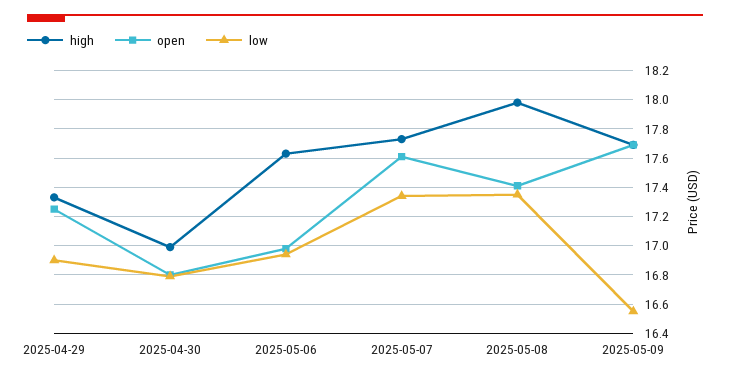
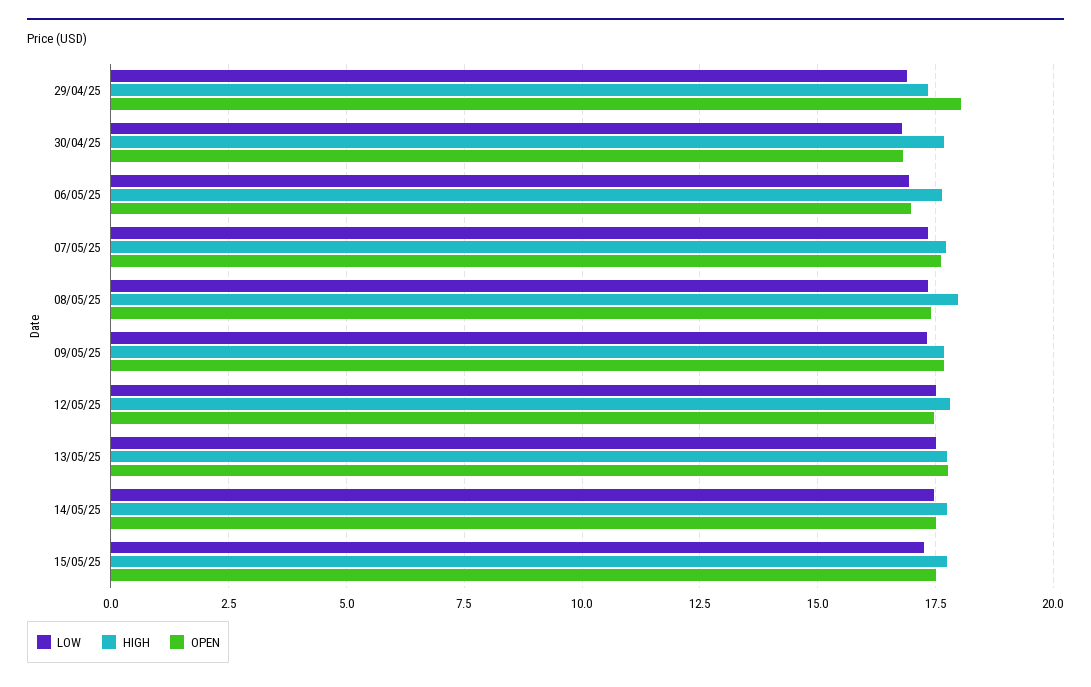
open, 2025-04-29: 17.25 -> 18
high, 2025-04-30: 17 -> 17.75
low, 2025-05-09: 16.55 -> 17.25
low, 12/05/25: none -> 17.5
high, 12/05/25: none -> 17.75
open, 12/05/25: none -> 17.5
low, 13/05/25: none -> 17.5
high, 13/05/25: none -> 17.75
open, 13/05/25: none -> 17.75
low, 14/05/25: none -> 17.5
high, 14/05/25: none -> 17.75
open, 14/05/25: none -> 17.5
low, 15/05/25: none -> 17.25
high, 15/05/25: none -> 17.75
open, 15/05/25: none -> 17.5

